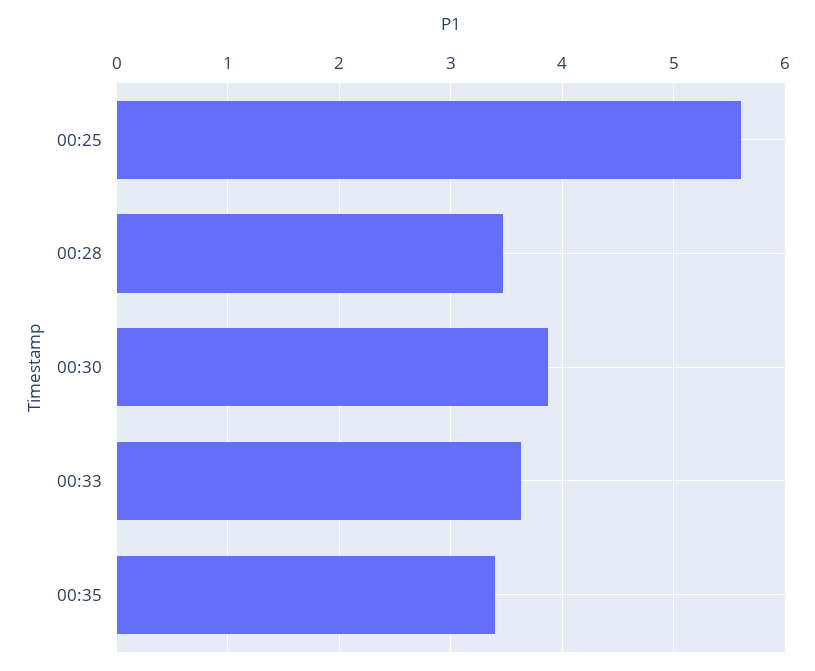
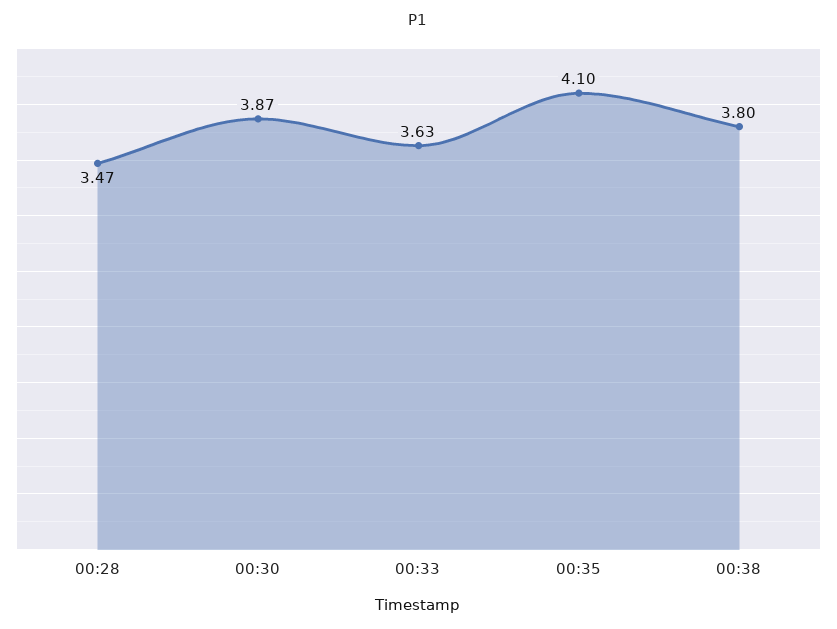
00:25: 5.6 -> none
00:35: 3.4 -> 4.1
00:38: none -> 3.8

